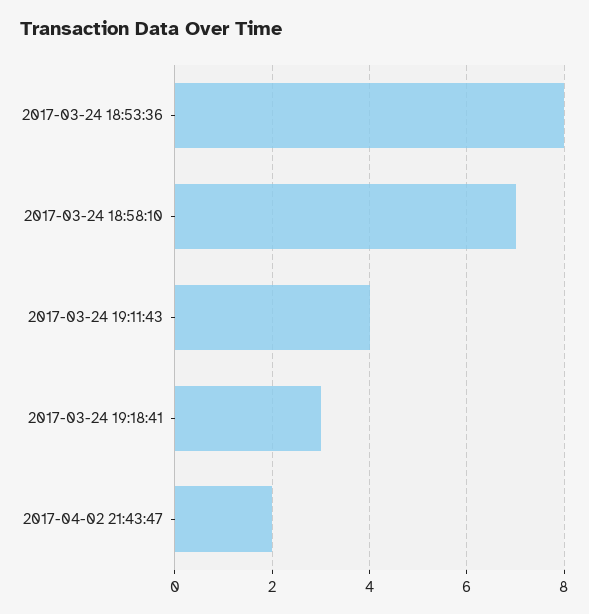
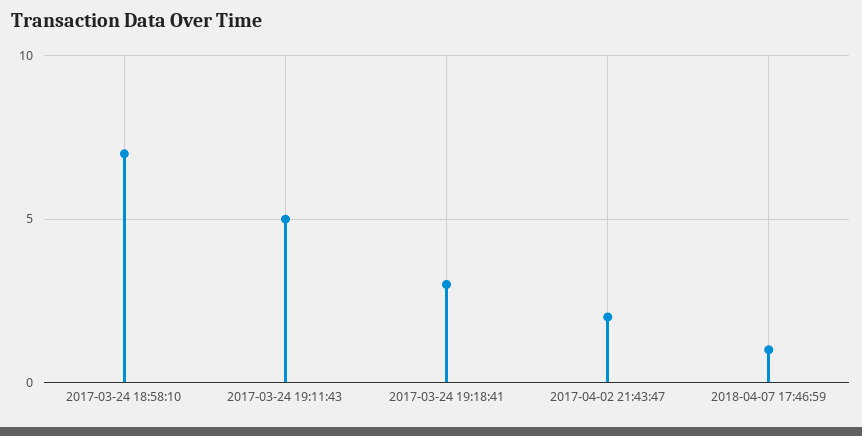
2017-03-24 18:53:36: 8 -> none
2017-03-24 19:11:43: 4 -> 5
2018-04-07 17:46:59: none -> 1

